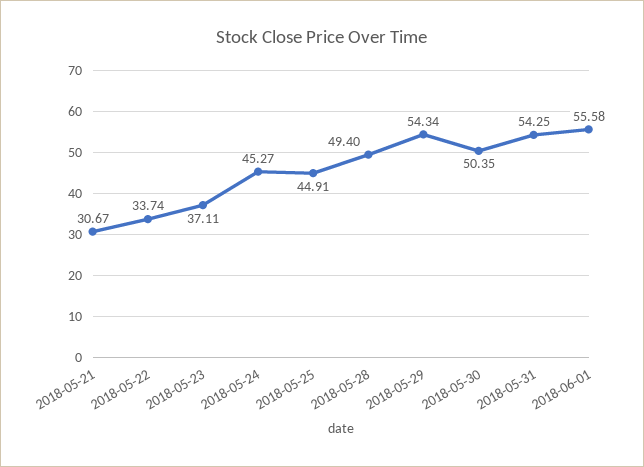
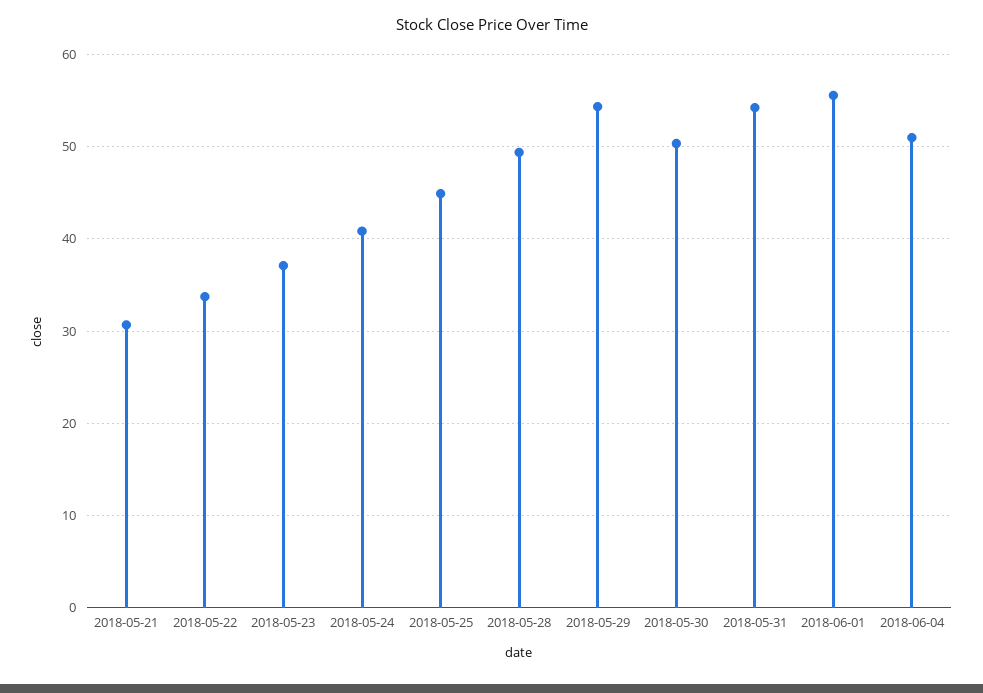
2018-05-24: 45.27 -> 41
2018-06-04: none -> 51

